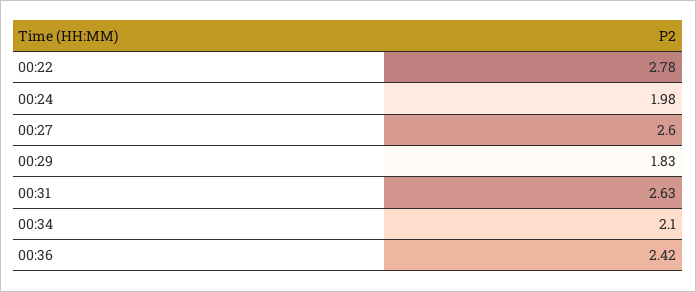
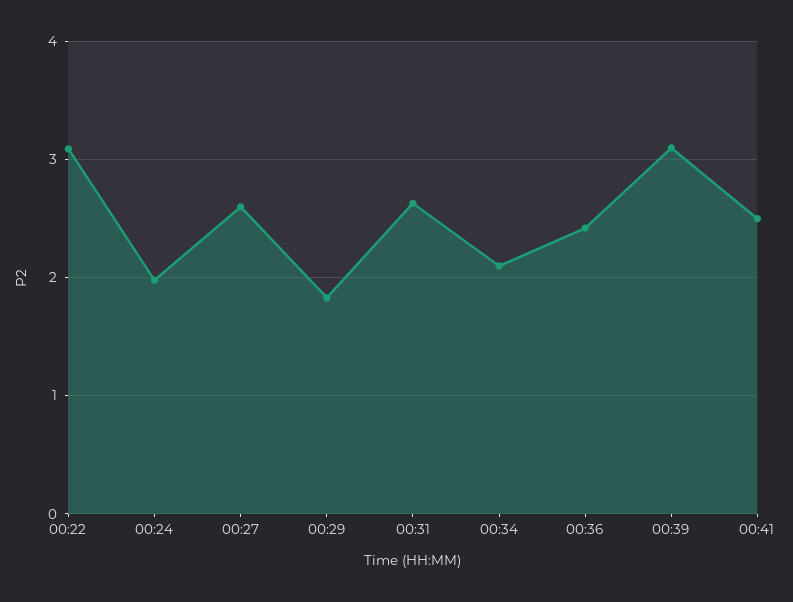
00:22: 2.78 -> 3.1
00:39: none -> 3.1
00:41: none -> 2.5

